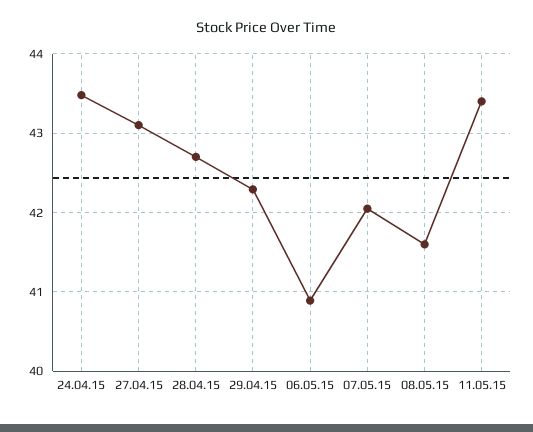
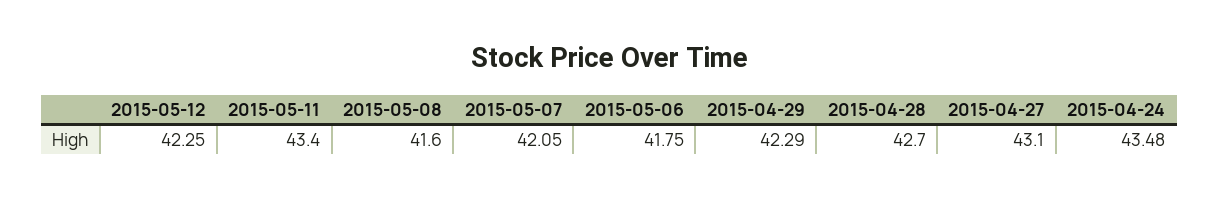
06.05.15: 40.9 -> 41.75
2015-05-12: none -> 42.25

